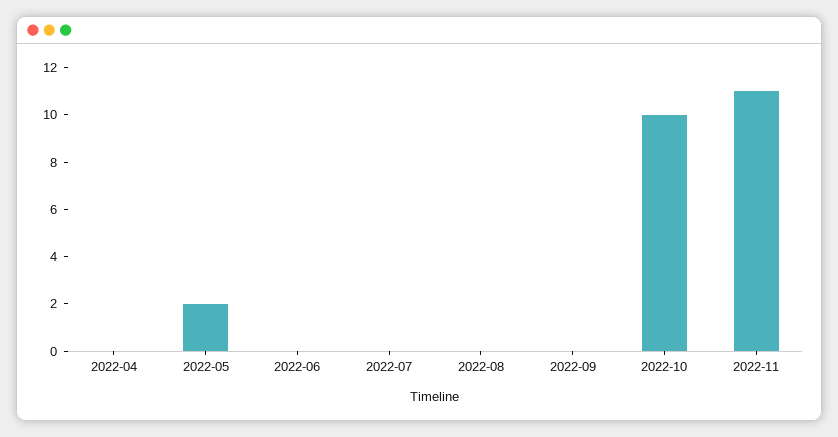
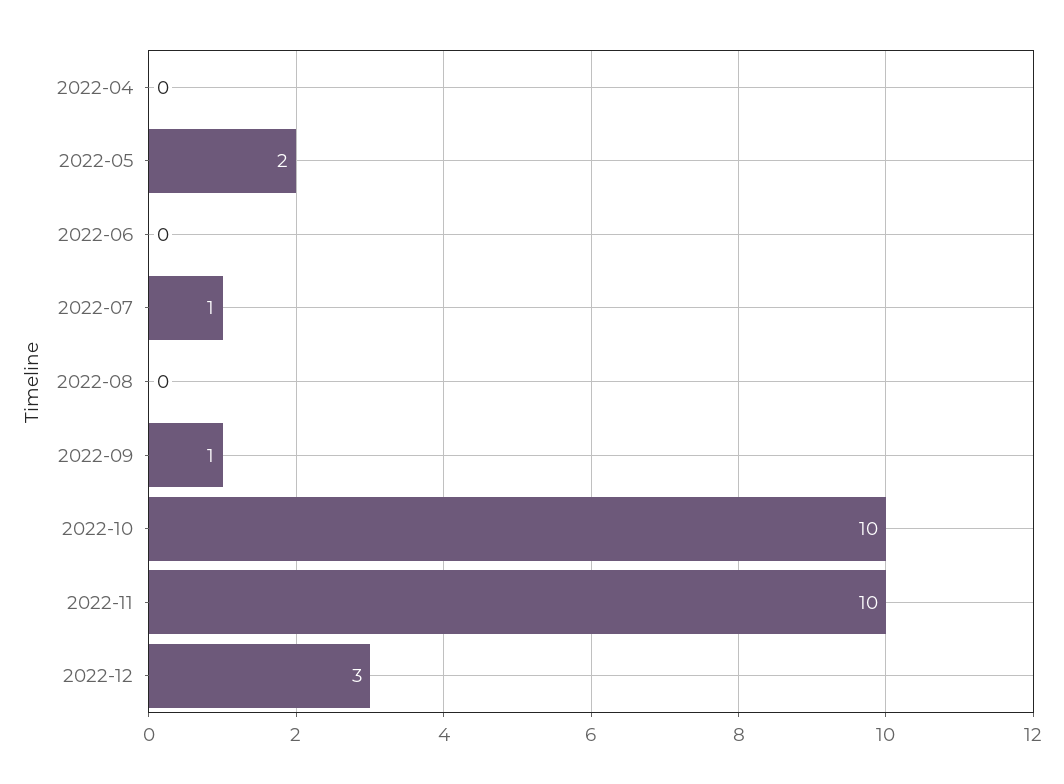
2022-07: 0 -> 1
2022-09: 0 -> 1
2022-11: 11 -> 10
2022-12: none -> 3

